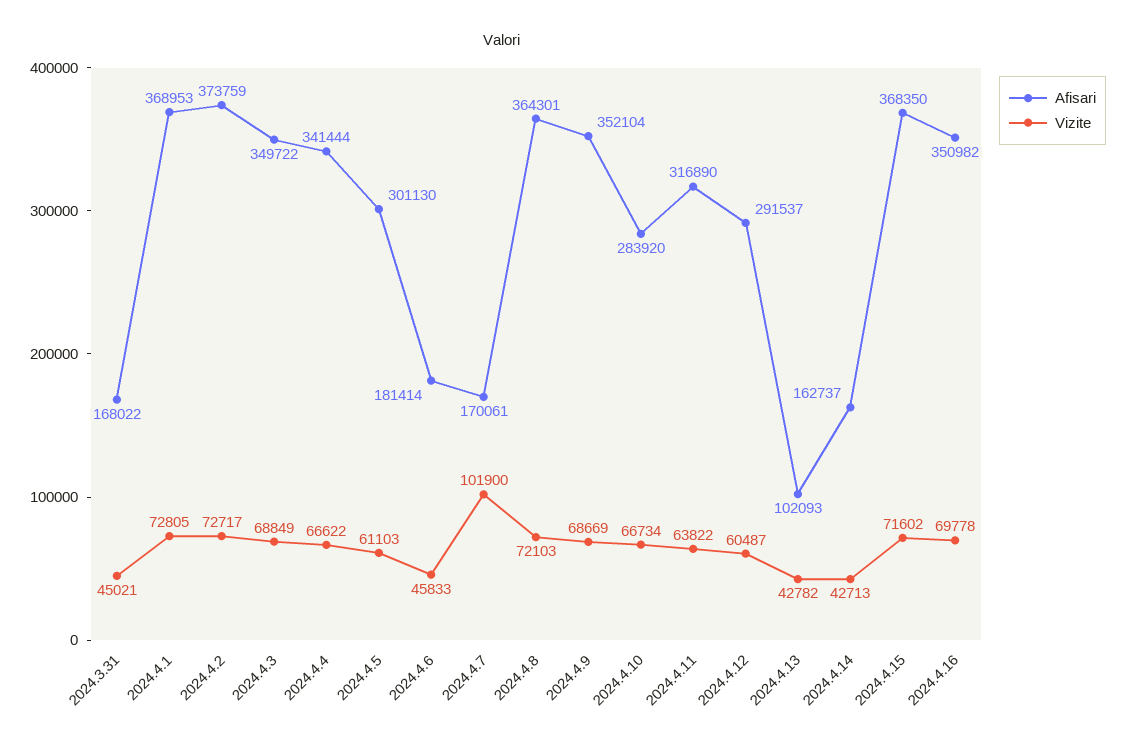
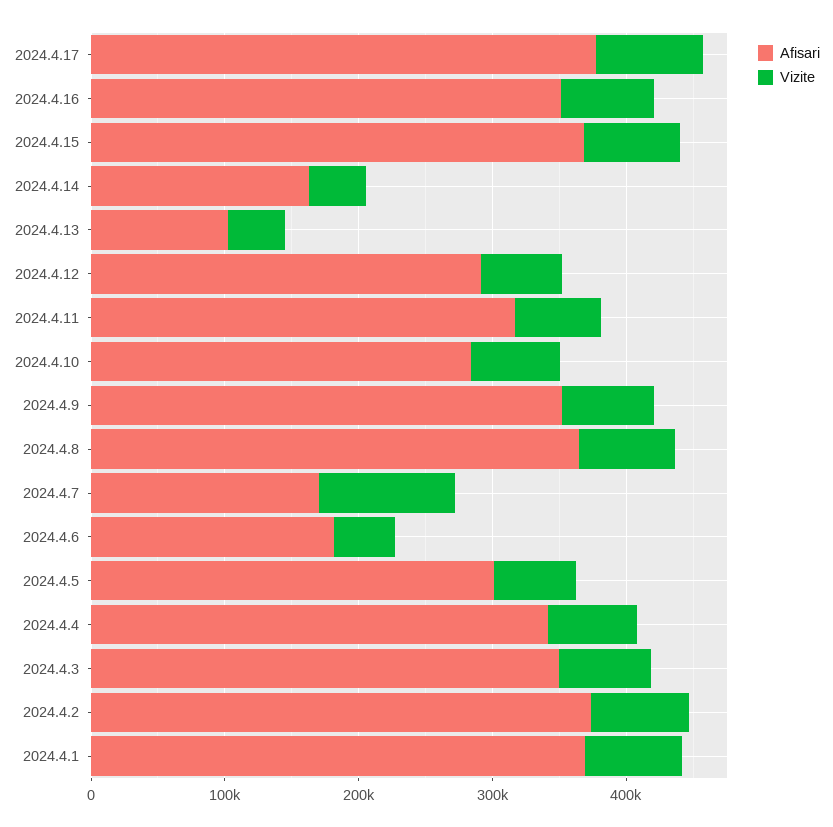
Afisari, 2024.3.31: 168022 -> none
Vizite, 2024.3.31: 45021 -> none
Afisari, 2024.4.17: none -> 380000
Vizite, 2024.4.17: none -> 80000

